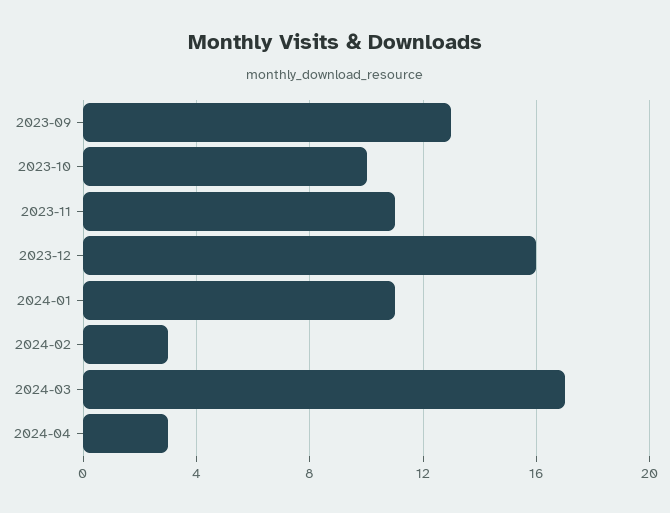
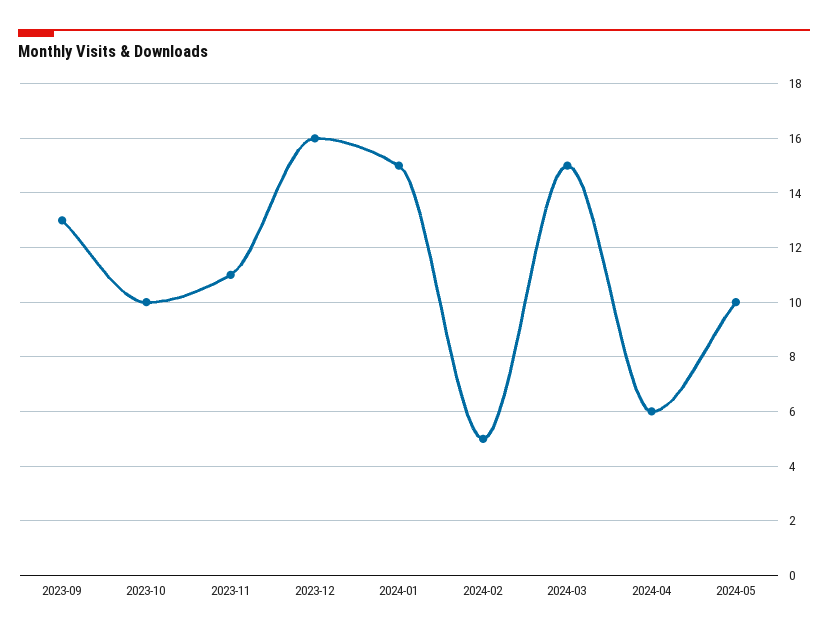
2024-01: 11 -> 15
2024-02: 3 -> 5
2024-03: 17 -> 15
2024-04: 3 -> 6
2024-05: none -> 10

